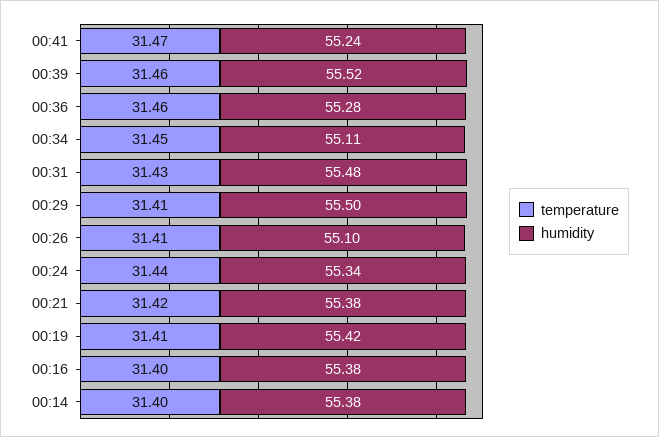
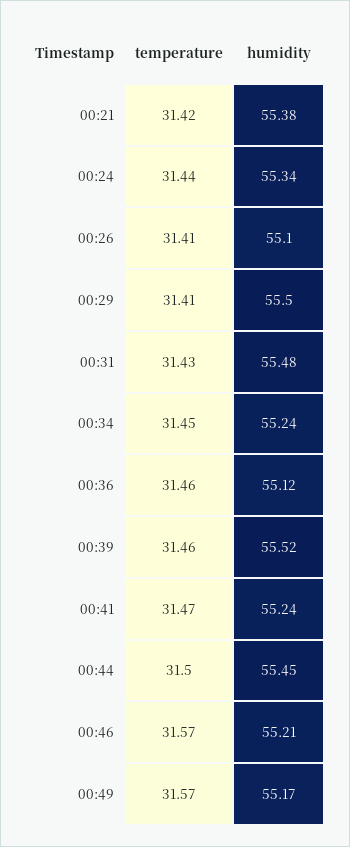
humidity, 00:36: 55.28 -> 55.12
humidity, 00:34: 55.11 -> 55.24
temperature, 00:19: 31.41 -> none
humidity, 00:19: 55.42 -> none
temperature, 00:16: 31.4 -> none
humidity, 00:16: 55.38 -> none
temperature, 00:14: 31.4 -> none
humidity, 00:14: 55.38 -> none
temperature, 00:44: none -> 31.5
humidity, 00:44: none -> 55.45
temperature, 00:46: none -> 31.57
humidity, 00:46: none -> 55.21
temperature, 00:49: none -> 31.57
humidity, 00:49: none -> 55.17

